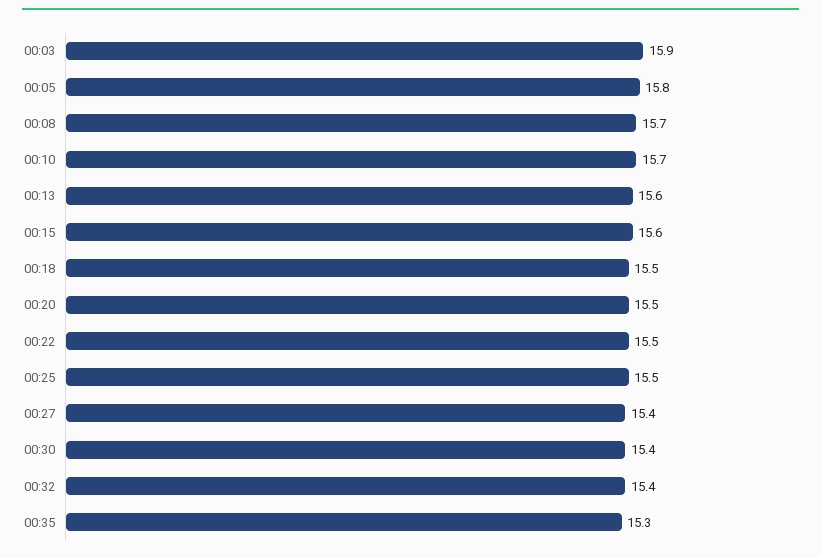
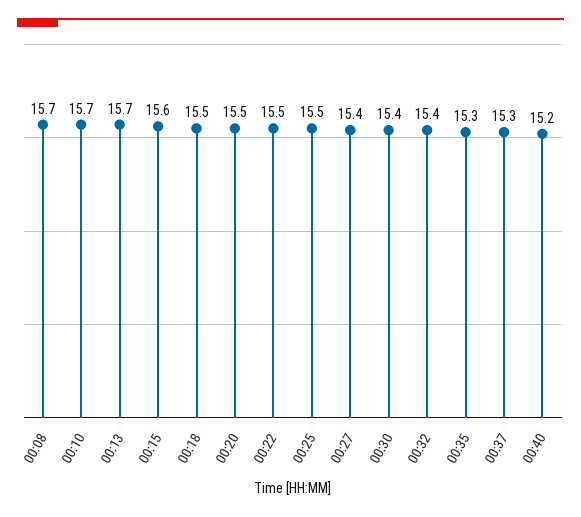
00:03: 15.9 -> none
00:05: 15.8 -> none
00:13: 15.6 -> 15.7
00:37: none -> 15.3
00:40: none -> 15.2

